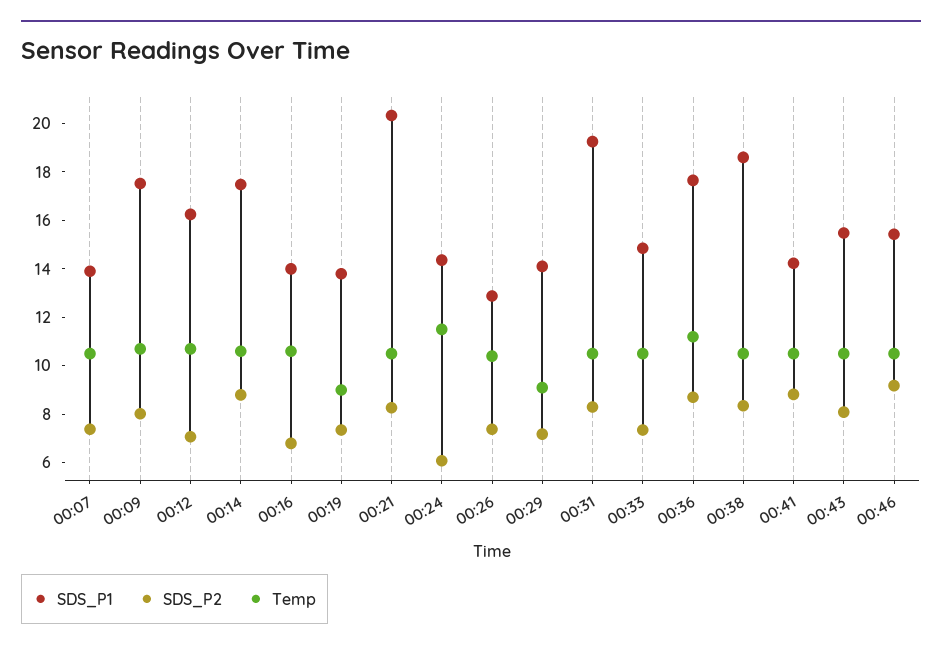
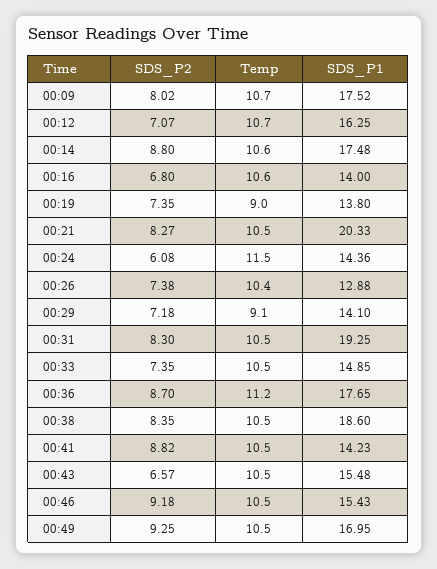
SDS_P1, 00:07: 14 -> none
SDS_P2, 00:07: 7.5 -> none
Temp, 00:07: 10.5 -> none
SDS_P2, 00:43: 8 -> 6.57
SDS_P2, 00:49: none -> 9.25
Temp, 00:49: none -> 10.5
SDS_P1, 00:49: none -> 16.95

